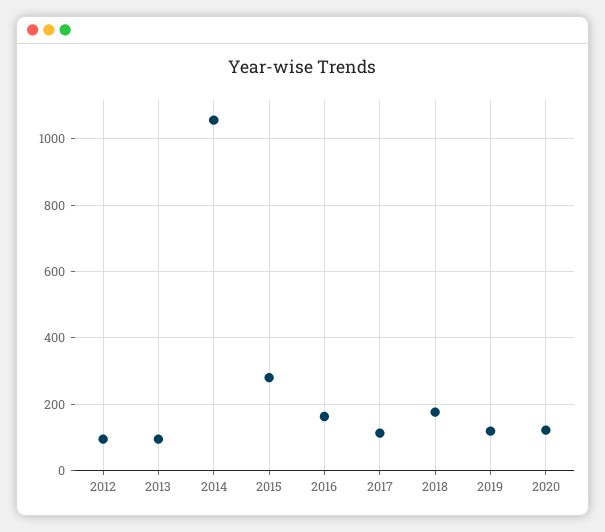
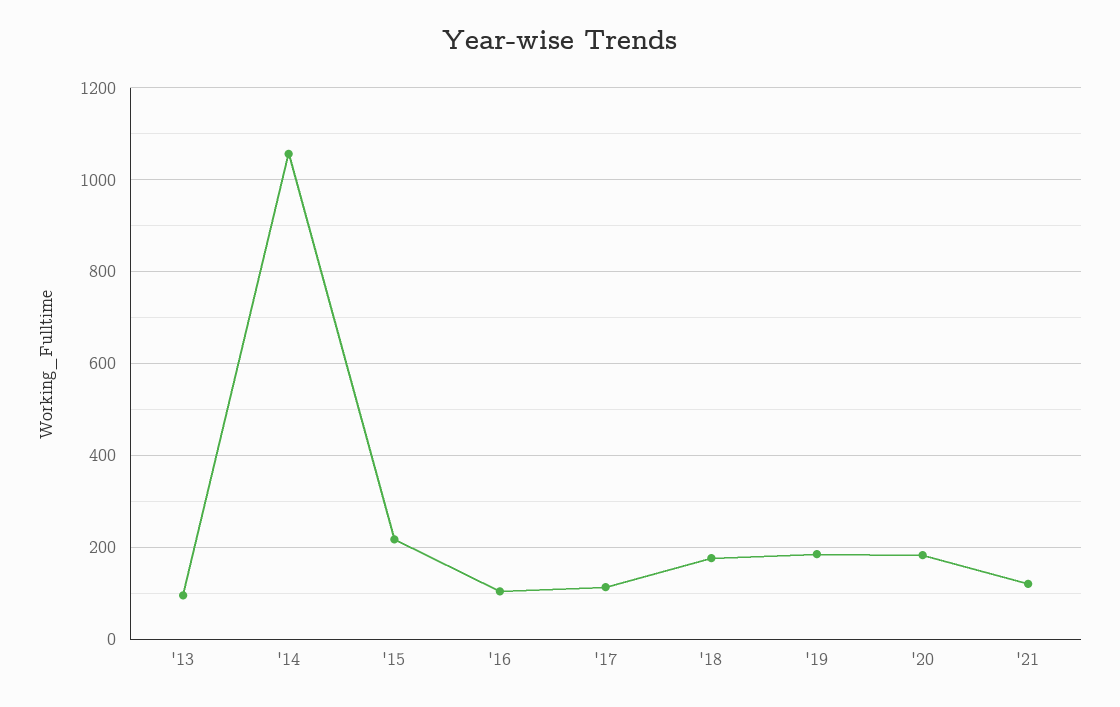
2012: 100 -> none
2015: 280 -> 220
2016: 160 -> 100
2019: 120 -> 180
2020: 120 -> 180
'21: none -> 120

